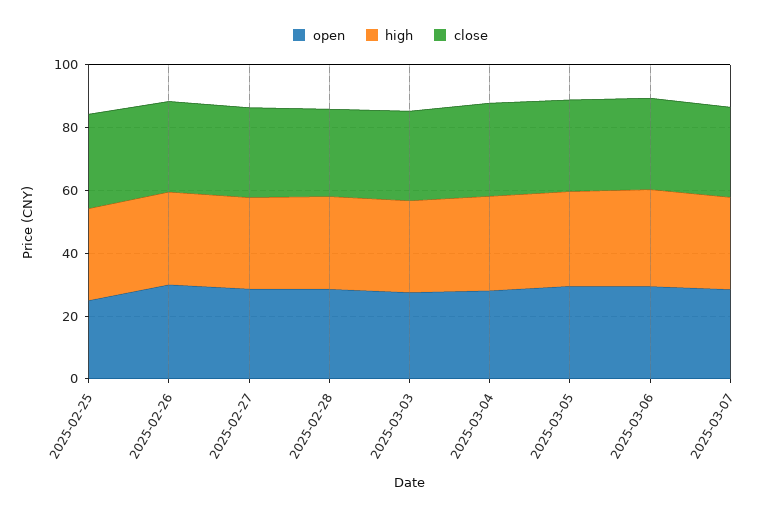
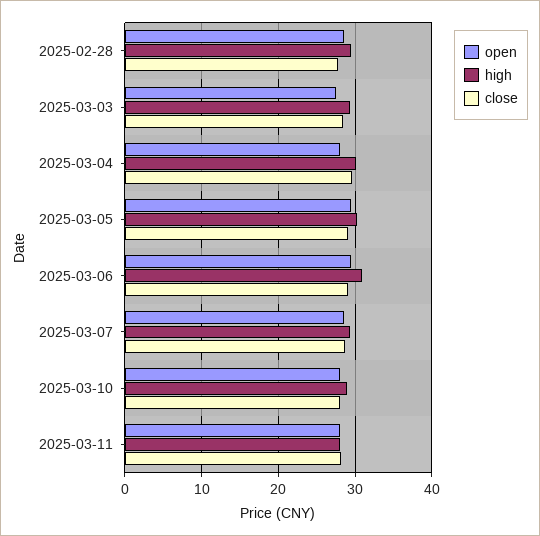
open, 2025-02-25: 25 -> none
high, 2025-02-25: 30 -> none
close, 2025-02-25: 30 -> none
open, 2025-02-26: 30 -> none
high, 2025-02-26: 30 -> none
close, 2025-02-26: 30 -> none
open, 2025-02-27: 30 -> none
high, 2025-02-27: 30 -> none
close, 2025-02-27: 30 -> none
open, 2025-03-10: none -> 28
high, 2025-03-10: none -> 29
close, 2025-03-10: none -> 28
open, 2025-03-11: none -> 28
high, 2025-03-11: none -> 28
close, 2025-03-11: none -> 28

